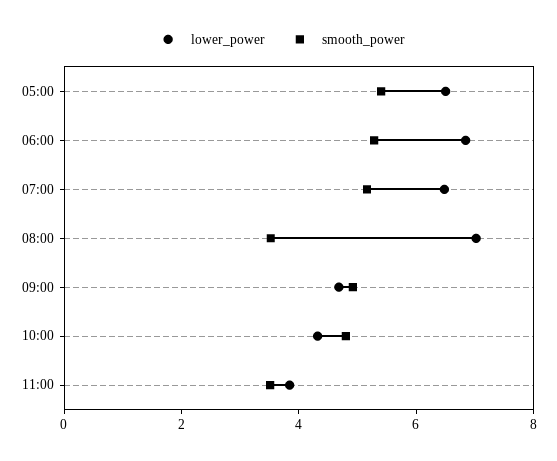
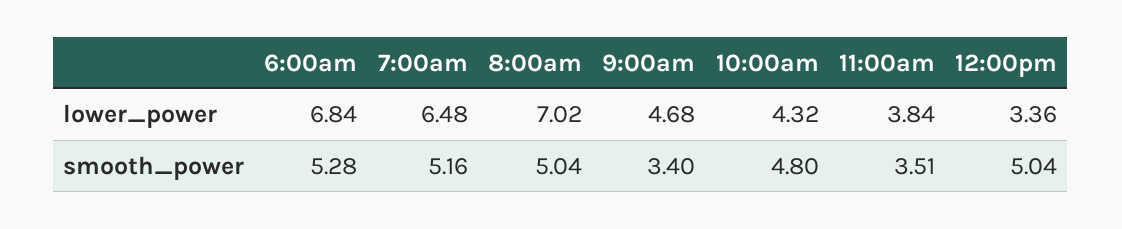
lower_power, 05:00: 6.5 -> none
smooth_power, 05:00: 5.5 -> none
smooth_power, 08:00: 3.5 -> 5.04
smooth_power, 09:00: 5 -> 3.4
lower_power, 12:00pm: none -> 3.36
smooth_power, 12:00pm: none -> 5.04

